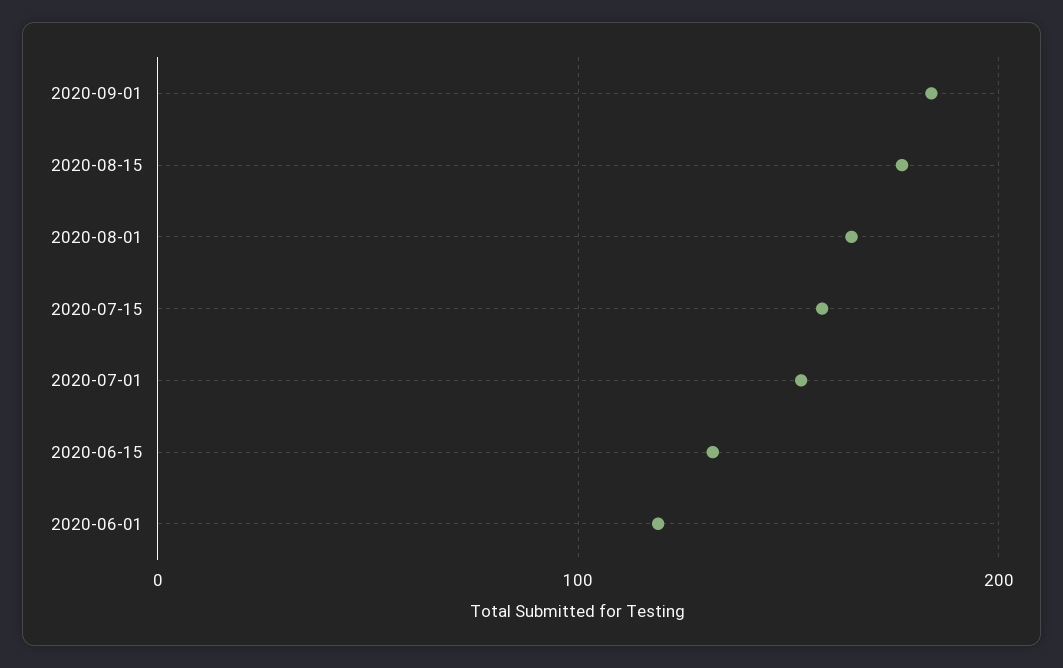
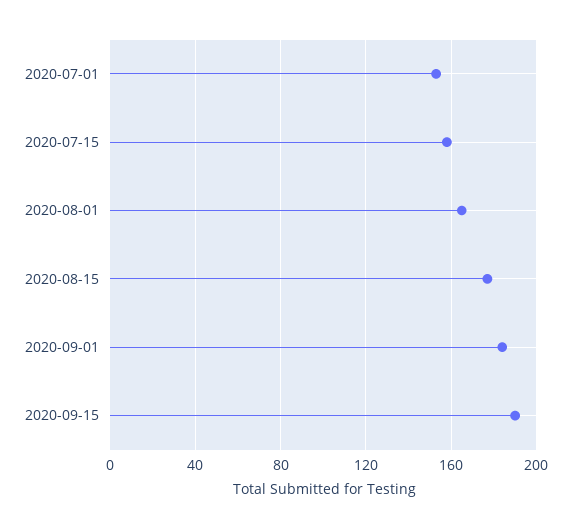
2020-06-15: 130 -> none
2020-06-01: 120 -> none
2020-09-15: none -> 190

